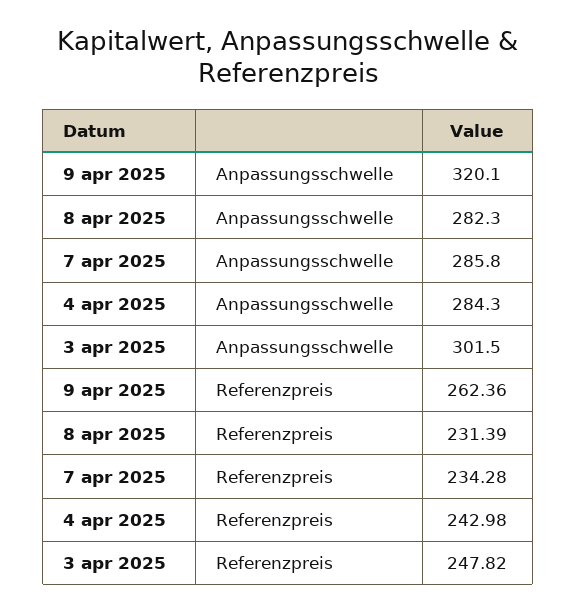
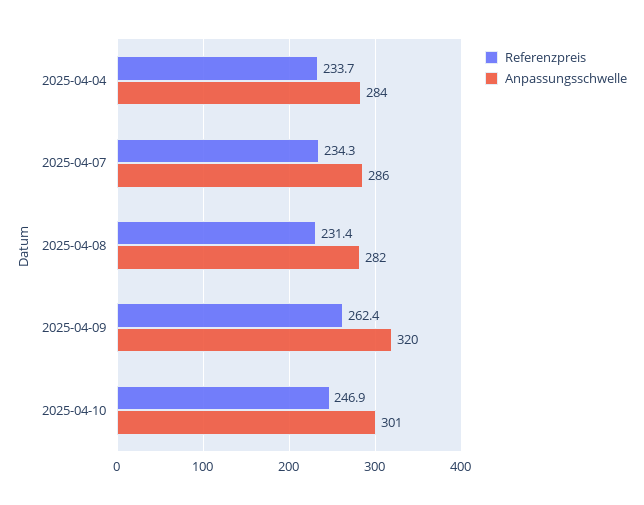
Anpassungsschwelle, 3 apr 2025: 301.5 -> none
Referenzpreis, 4 apr 2025: 242.98 -> 233.7
Referenzpreis, 3 apr 2025: 247.82 -> none
Referenzpreis, 2025-04-10: none -> 246.9
Anpassungsschwelle, 2025-04-10: none -> 301

